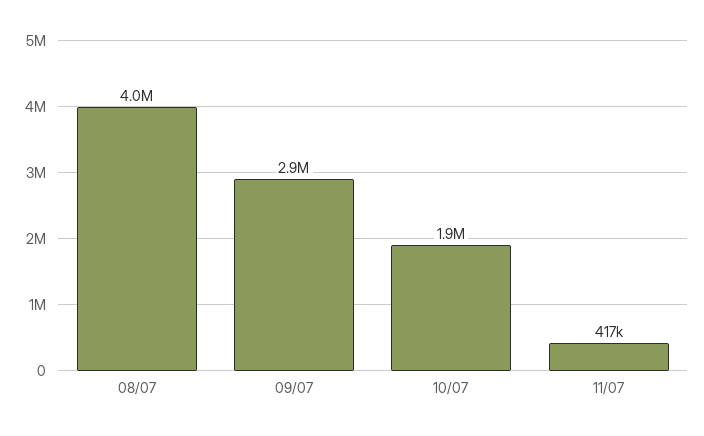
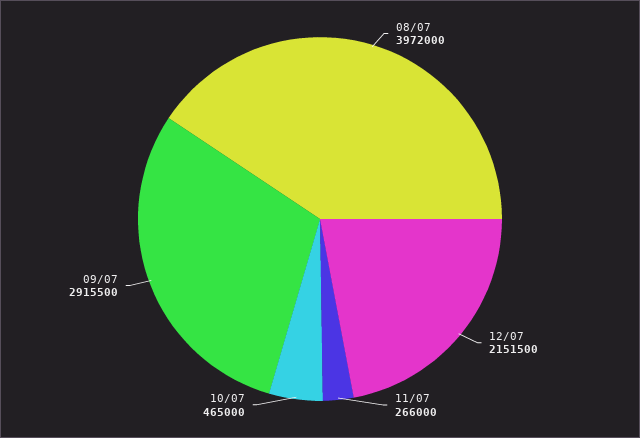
10/07: 1900000 -> 465000
11/07: 417000 -> 266000
12/07: none -> 2151500

